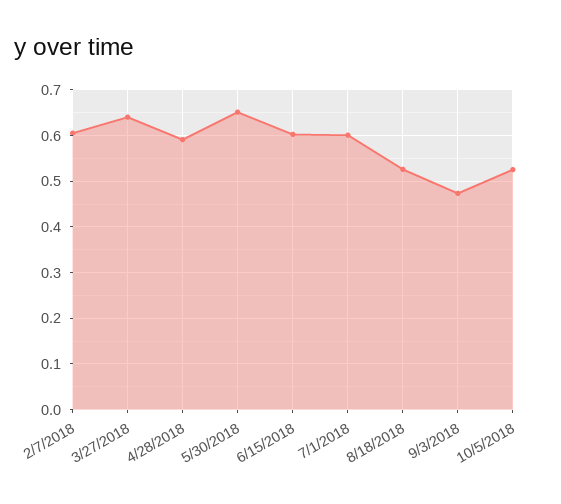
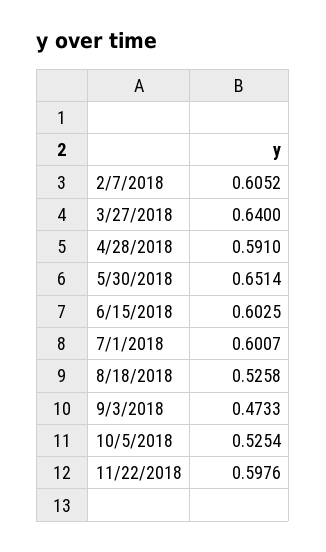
11/22/2018: none -> 0.5976

